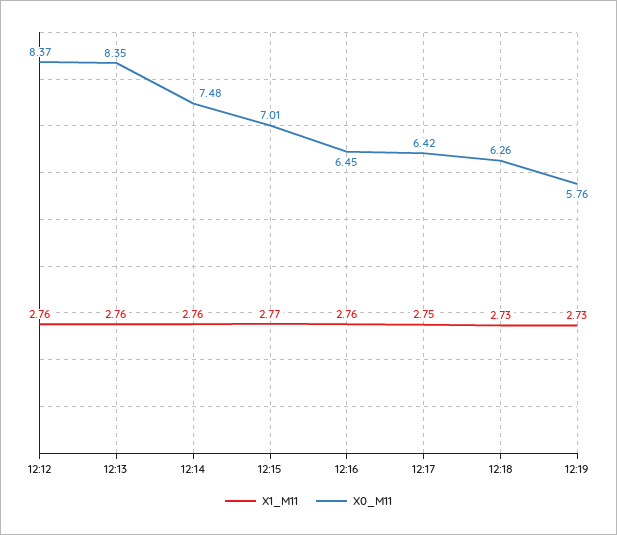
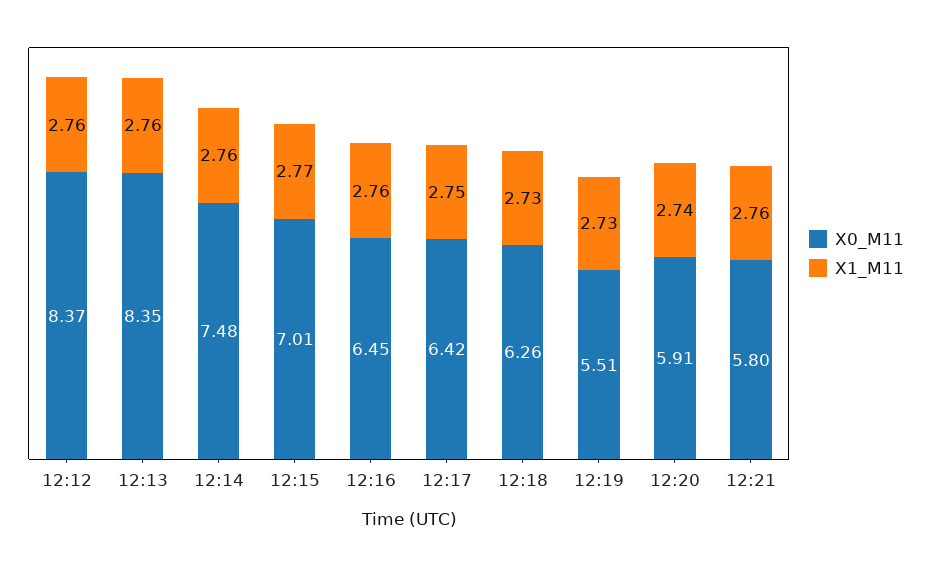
X0_M11, 12:19: 5.76 -> 5.51
X0_M11, 12:20: none -> 5.91
X1_M11, 12:20: none -> 2.74
X0_M11, 12:21: none -> 5.8
X1_M11, 12:21: none -> 2.76

